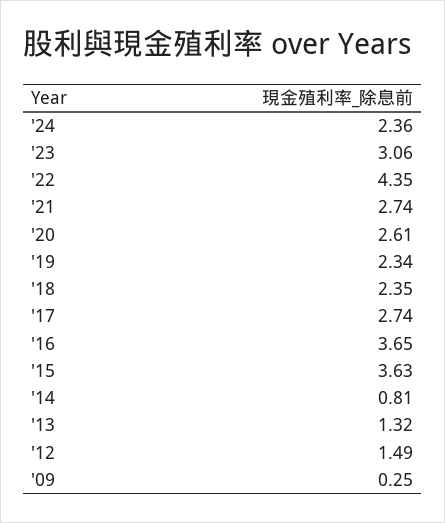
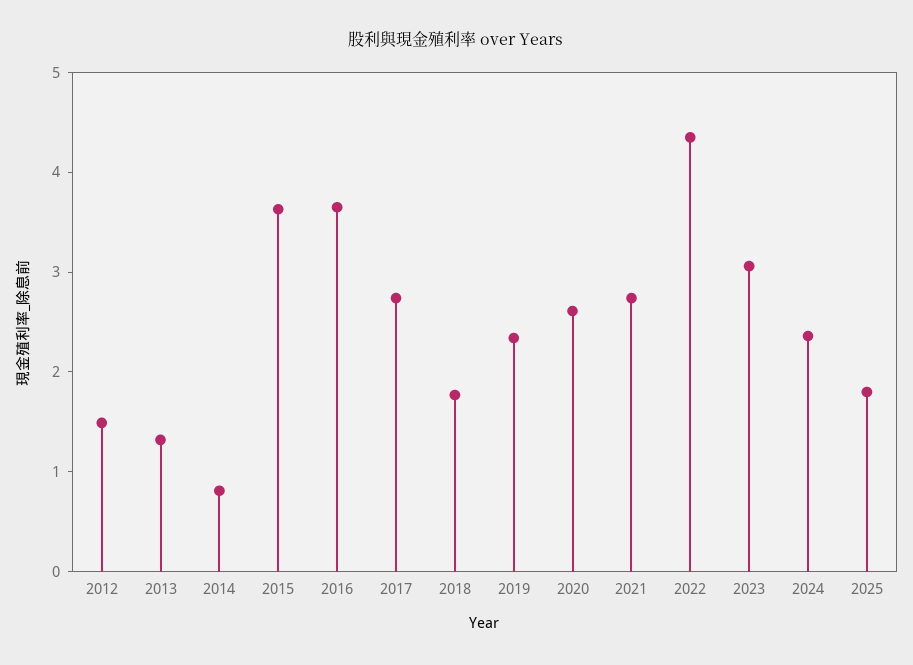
'18: 2.35 -> 1.8
'09: 0.25 -> none
2025: none -> 1.8

